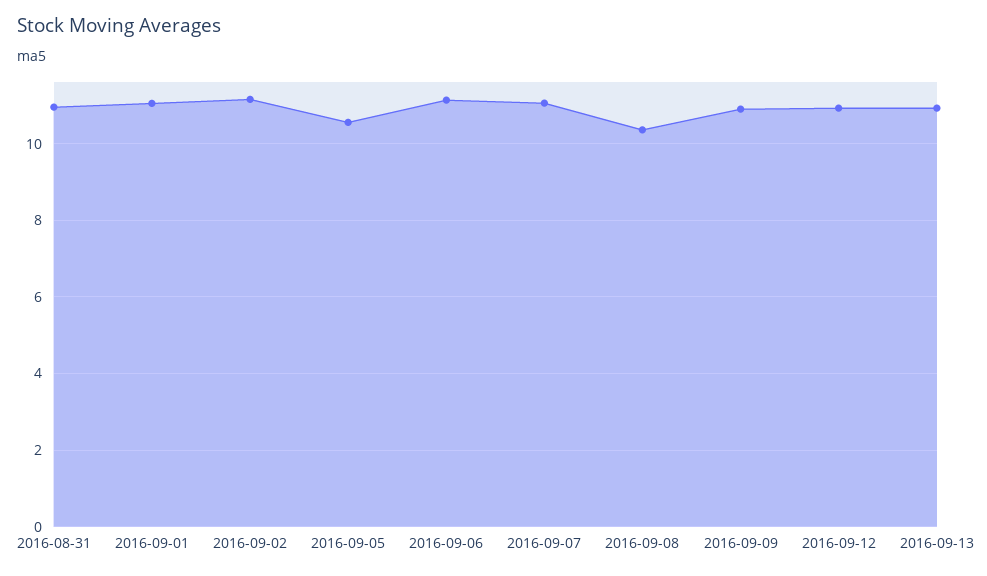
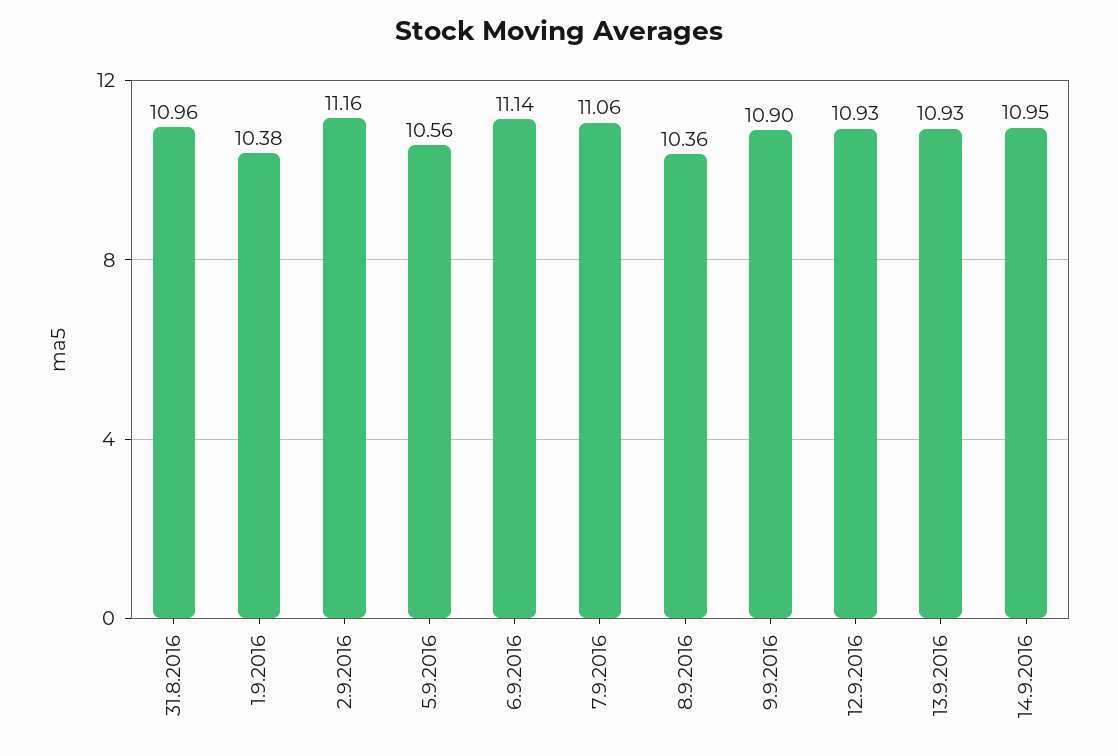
2016-09-01: 11 -> 10.38
14.9.2016: none -> 10.95

